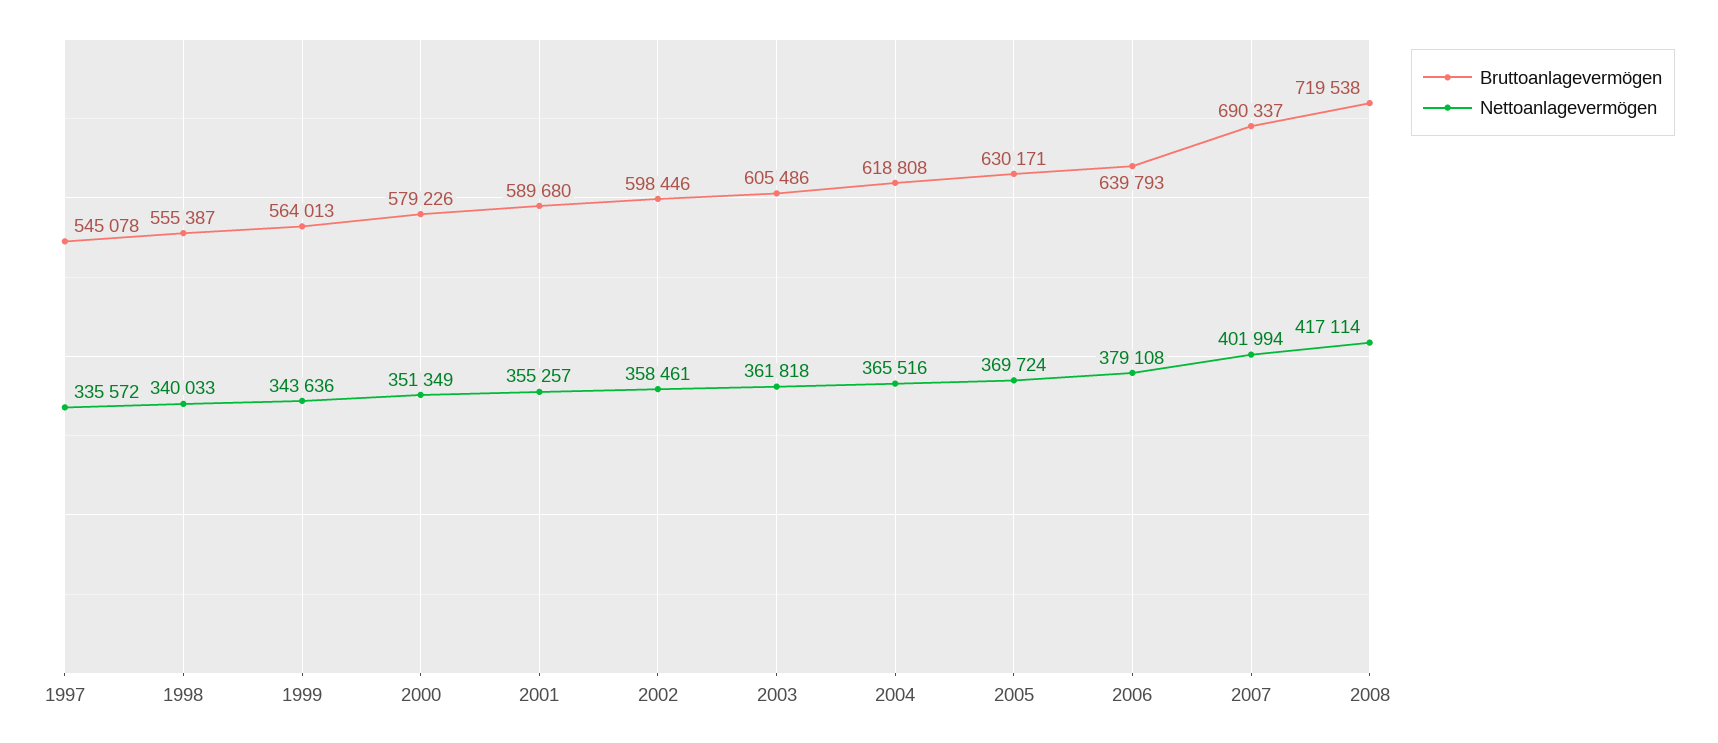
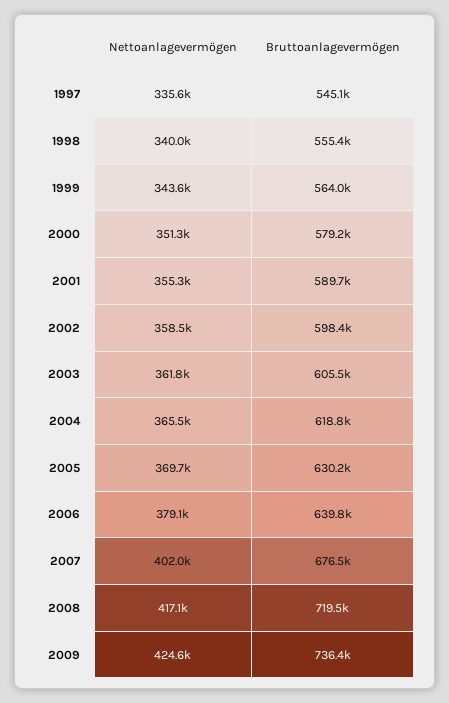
Bruttoanlagevermögen, 2007: 690337 -> 676500
Nettoanlagevermögen, 2009: none -> 424600
Bruttoanlagevermögen, 2009: none -> 736400

